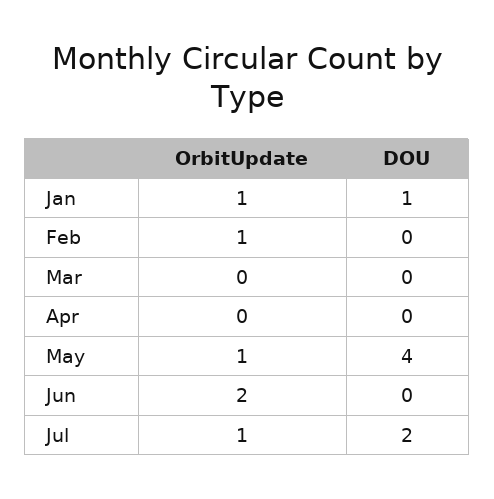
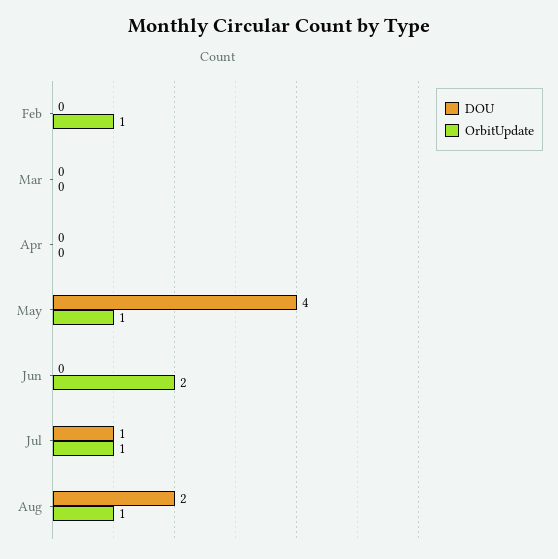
OrbitUpdate, Jan: 1 -> none
DOU, Jan: 1 -> none
DOU, Jul: 2 -> 1
DOU, Aug: none -> 2
OrbitUpdate, Aug: none -> 1

